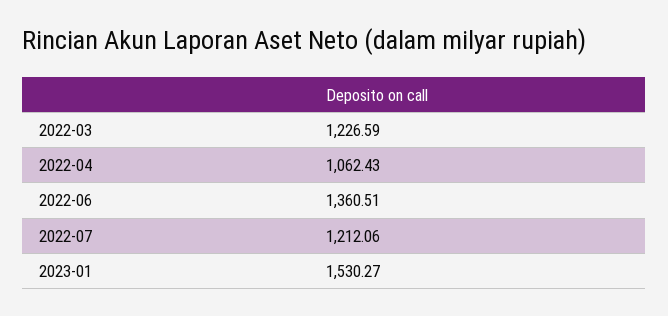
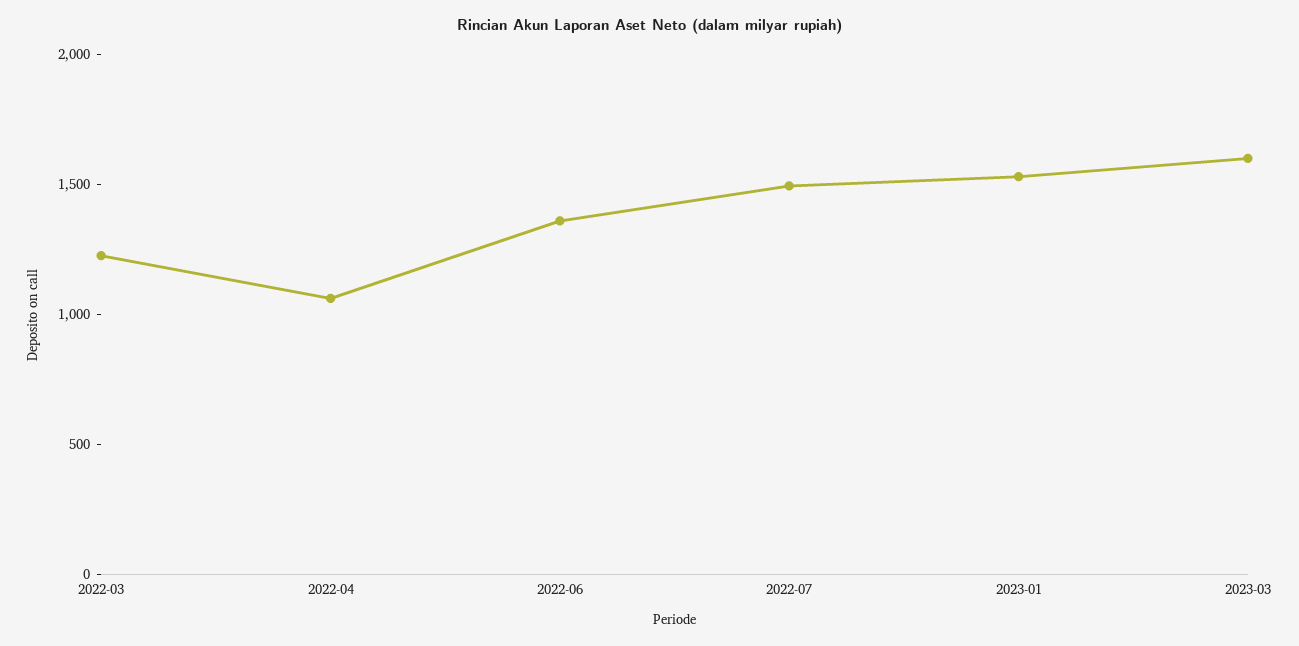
2022-07: 1212.06 -> 1500
2023-03: none -> 1600

